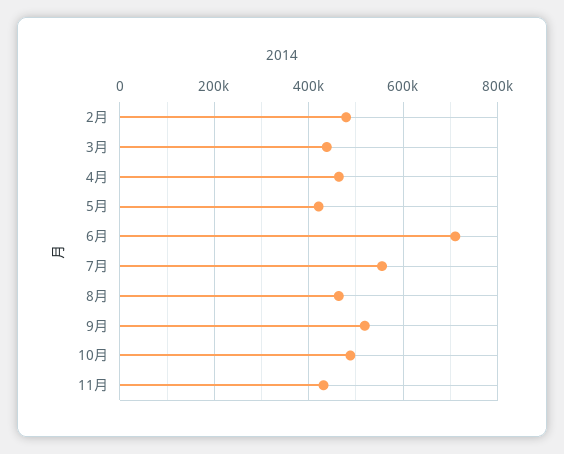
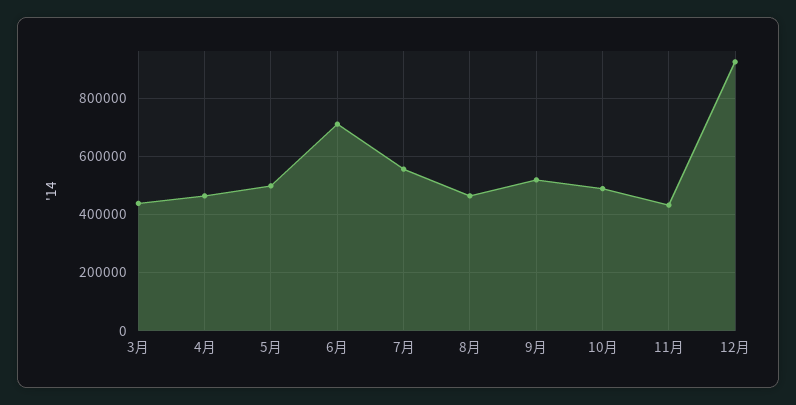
2月: 480000 -> none
5月: 420000 -> 500000
12月: none -> 925000

